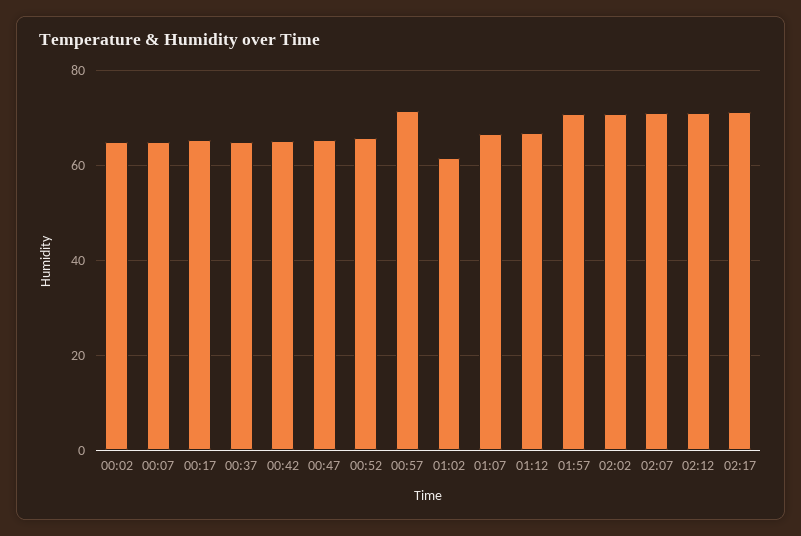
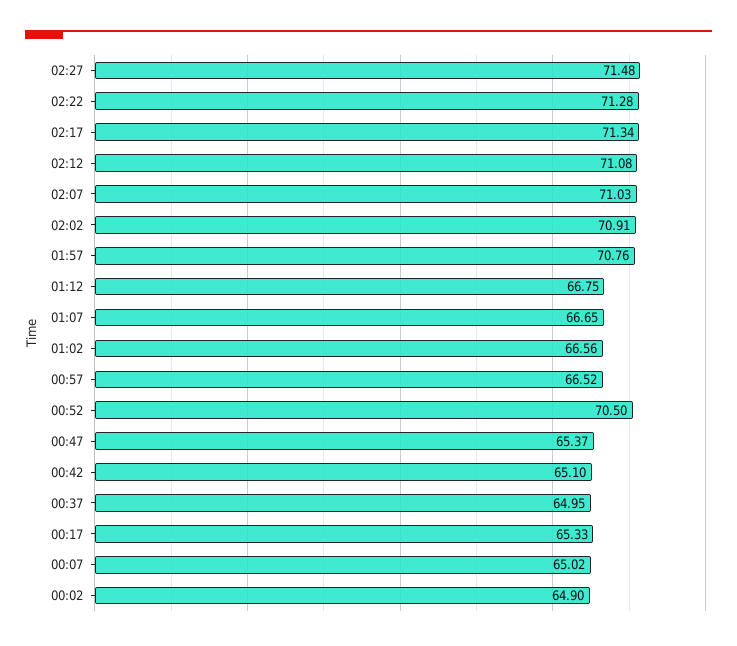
00:52: 66 -> 70.5
00:57: 72 -> 66.52
01:02: 62 -> 66.56
02:27: none -> 71.48
02:22: none -> 71.28

